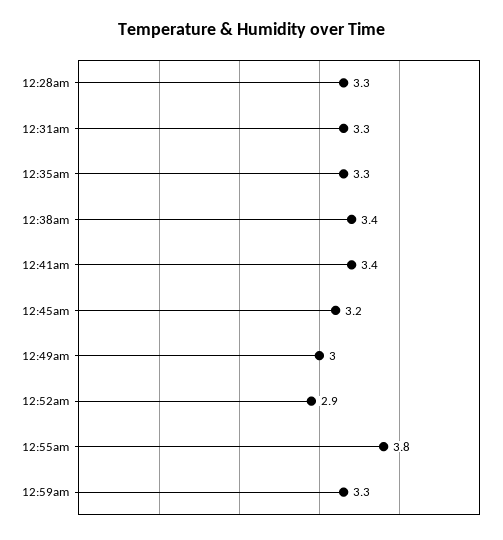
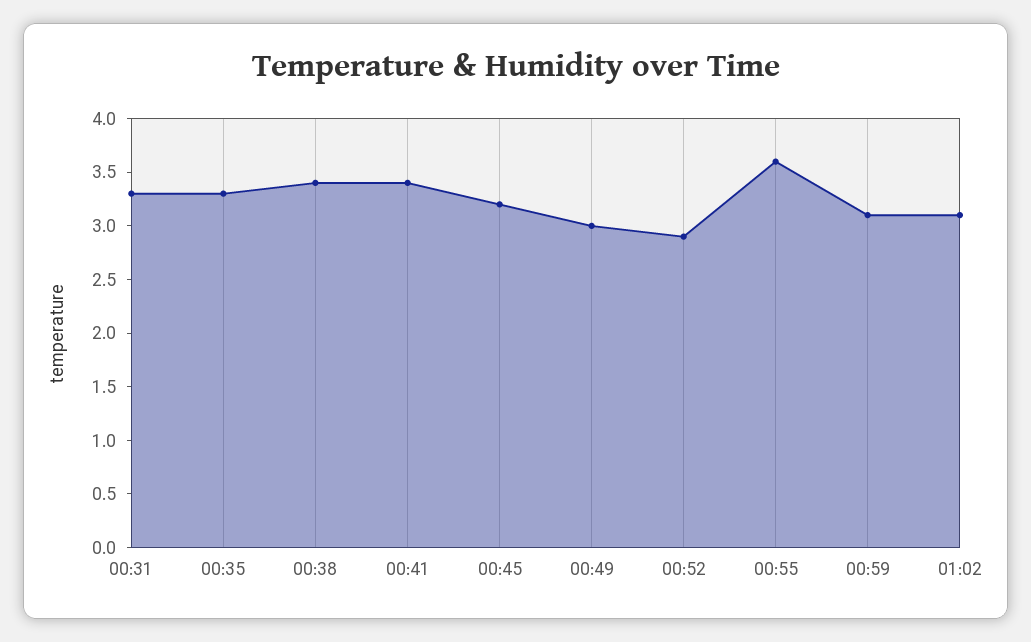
12:28am: 3.3 -> none
12:55am: 3.8 -> 3.6
12:59am: 3.3 -> 3.1
01:02: none -> 3.1

